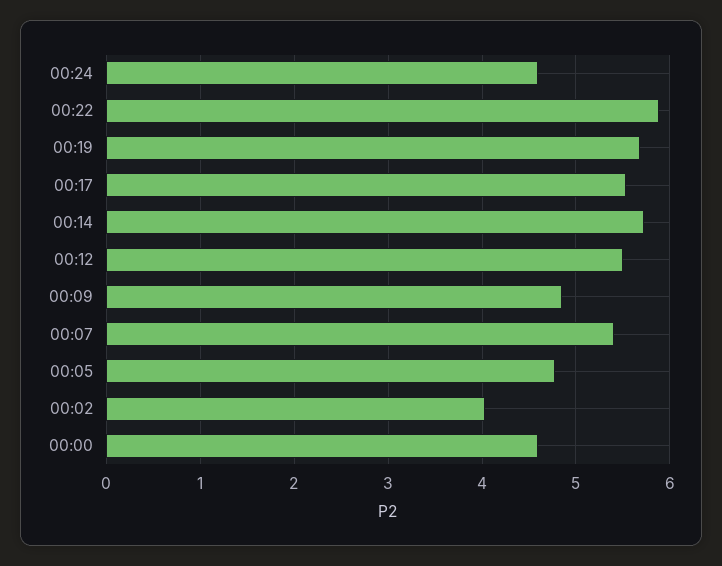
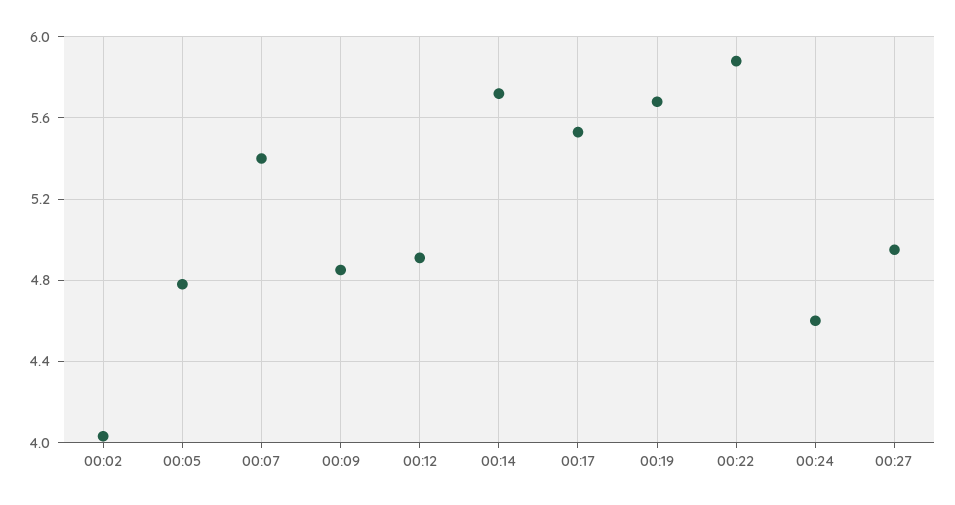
00:12: 5.5 -> 4.9
00:00: 4.6 -> none
00:27: none -> 4.95

